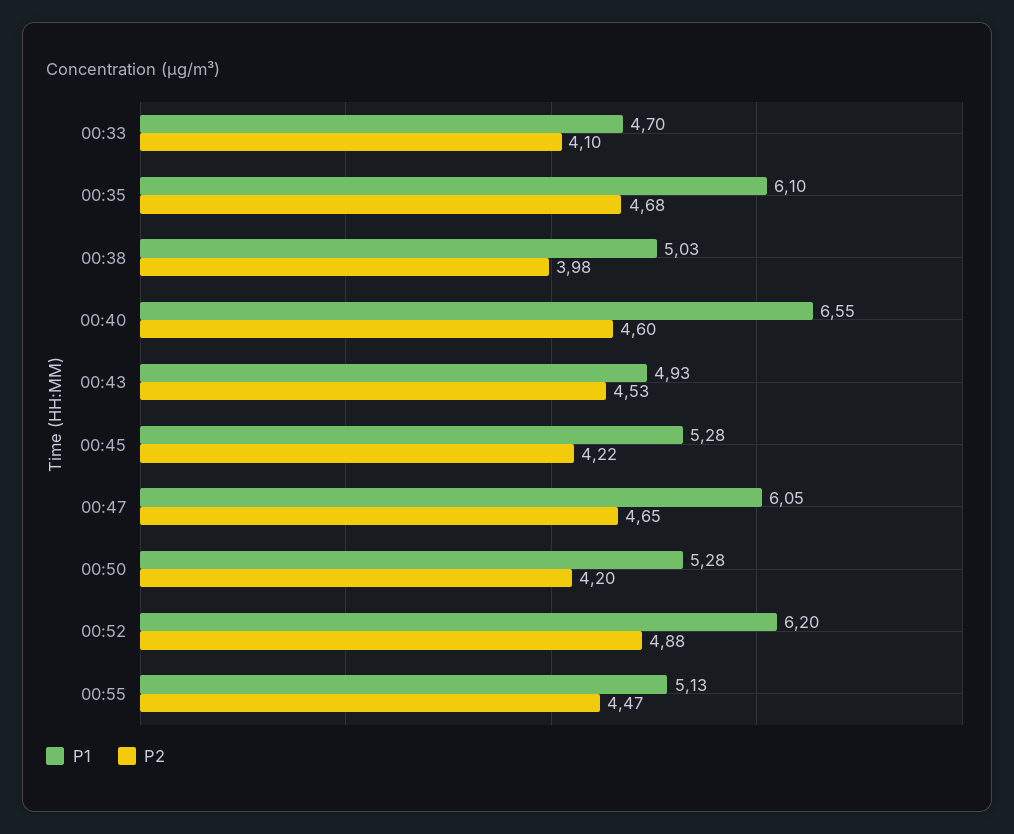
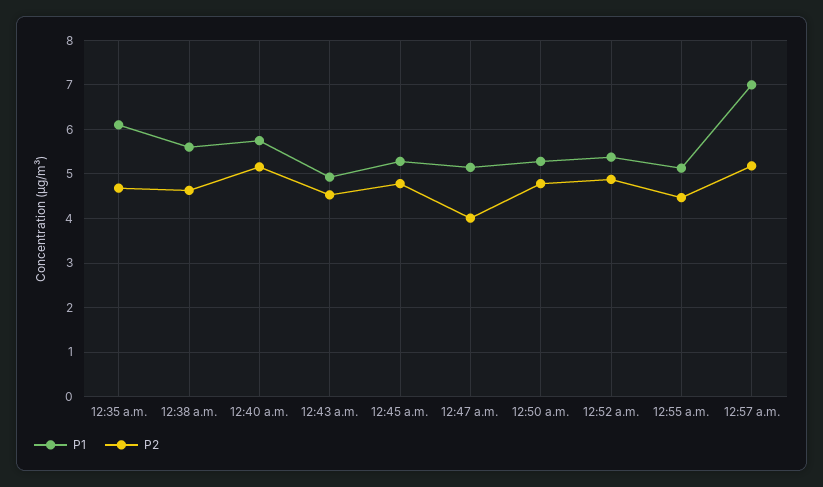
P1, 00:33: 4.7 -> none
P2, 00:33: 4.1 -> none
P1, 00:38: 5.03 -> 5.6
P2, 00:38: 3.98 -> 4.6
P1, 00:40: 6.55 -> 5.8
P2, 00:40: 4.6 -> 5.2
P2, 00:45: 4.22 -> 4.8
P1, 00:47: 6.05 -> 5.2
P2, 00:47: 4.65 -> 4
P2, 00:50: 4.2 -> 4.8
P1, 00:52: 6.2 -> 5.4
P1, 12:57 a.m.: none -> 7
P2, 12:57 a.m.: none -> 5.2

